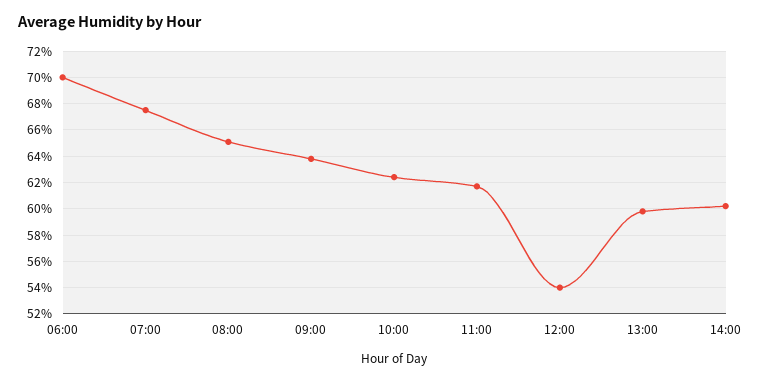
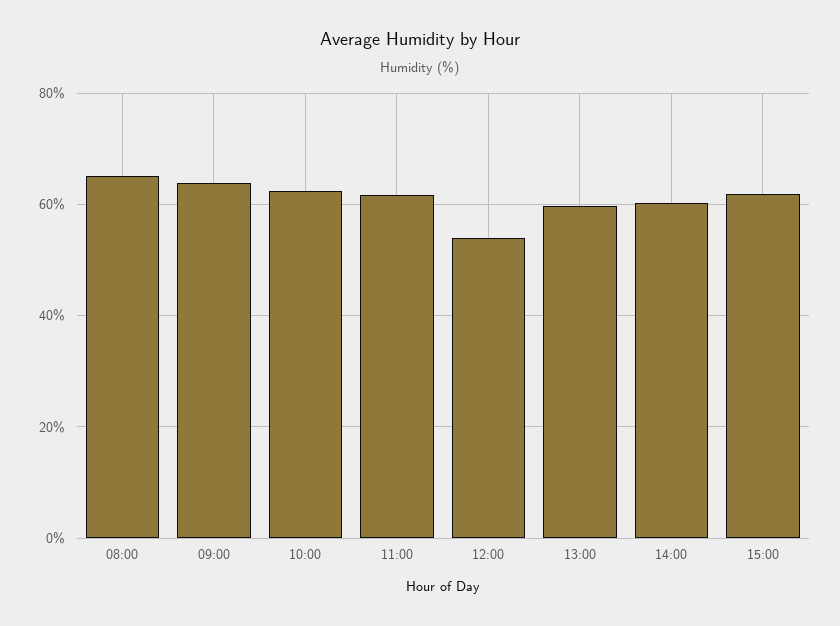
06:00: 70 -> none
07:00: 67.5 -> none
15:00: none -> 62

